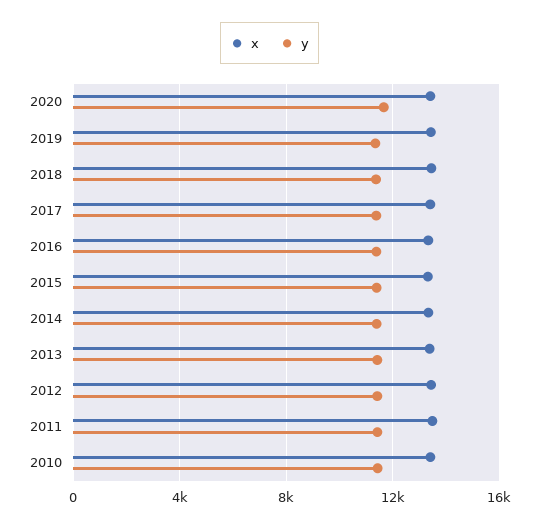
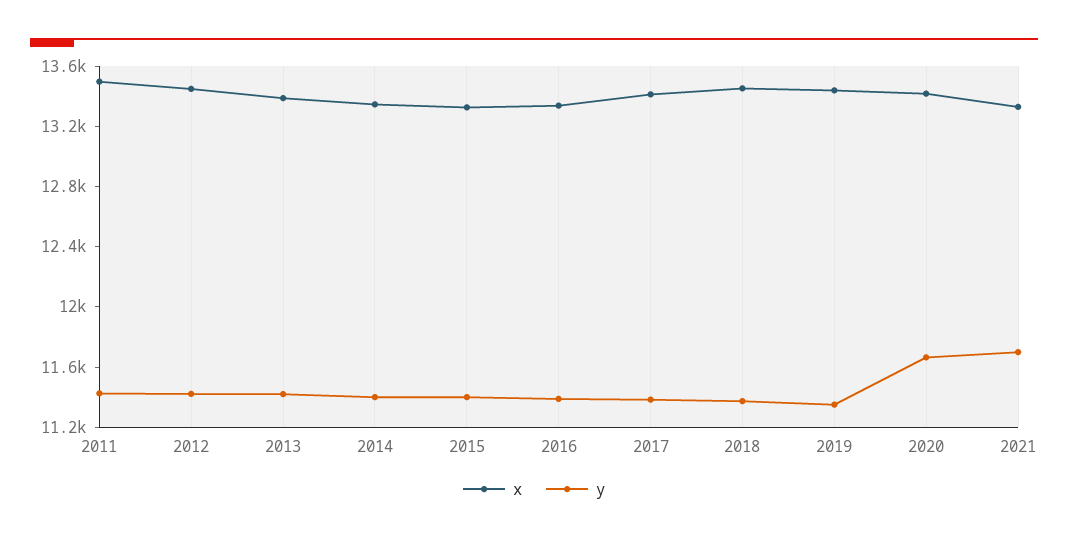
x, 2010: 13500 -> none
y, 2010: 11500 -> none
x, 2021: none -> 13300
y, 2021: none -> 11700

